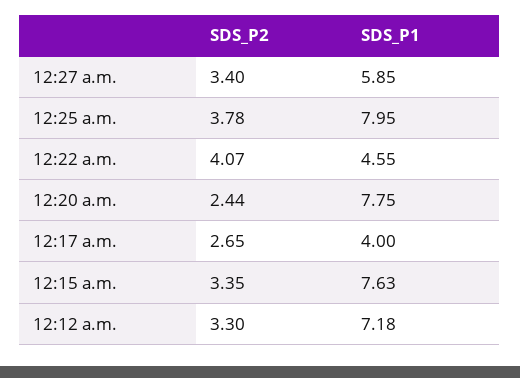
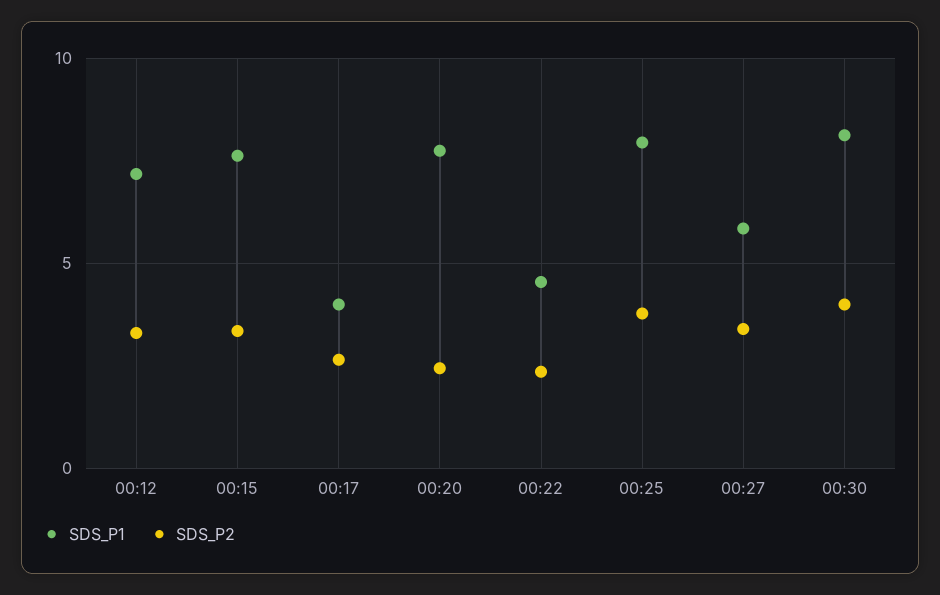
SDS_P2, 12:22 a.m.: 4.07 -> 2.5
SDS_P1, 00:30: none -> 8
SDS_P2, 00:30: none -> 4

